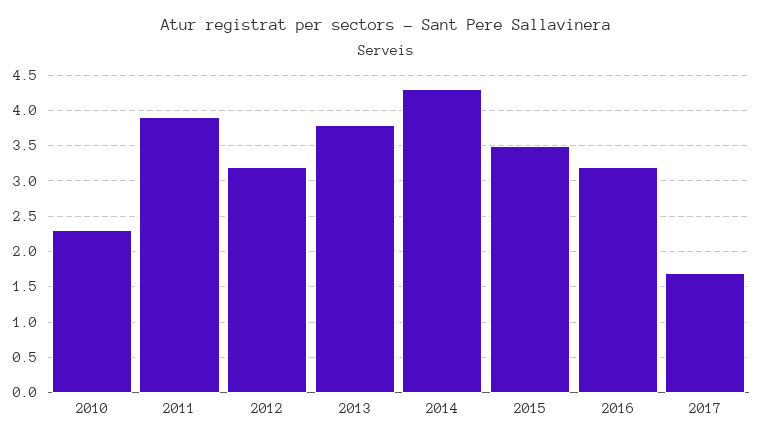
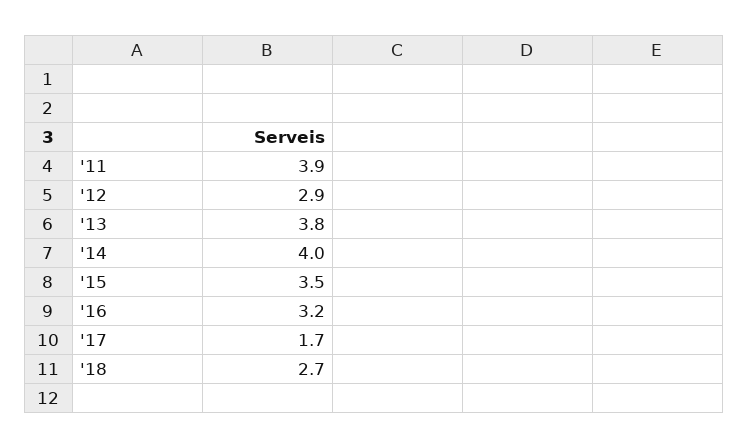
2010: 2.3 -> none
2012: 3.2 -> 2.9
2014: 4.3 -> 4
'18: none -> 2.7

